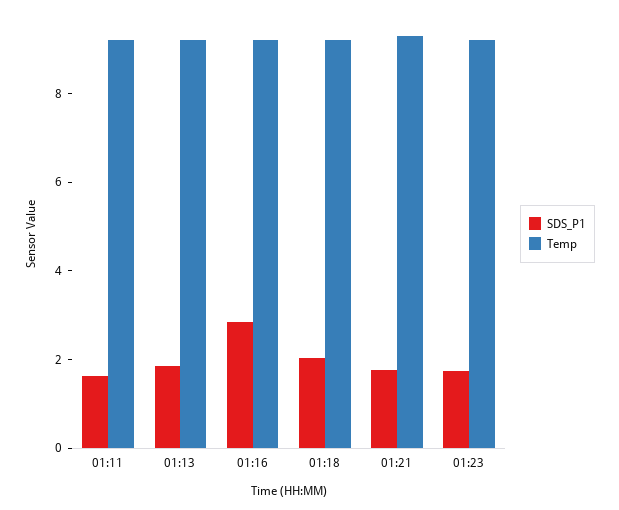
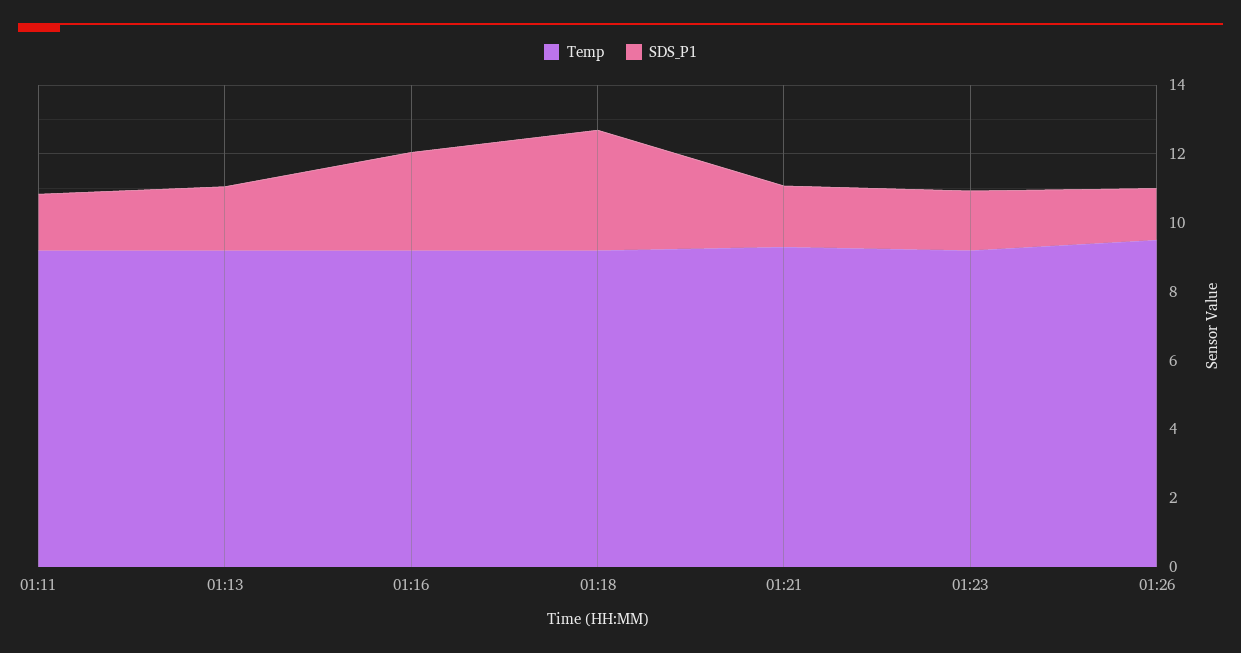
SDS_P1, 01:18: 2 -> 3.5
Temp, 01:26: none -> 9.5
SDS_P1, 01:26: none -> 1.5

